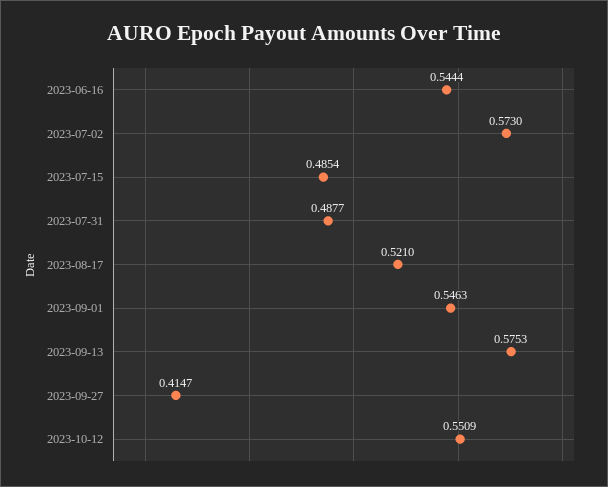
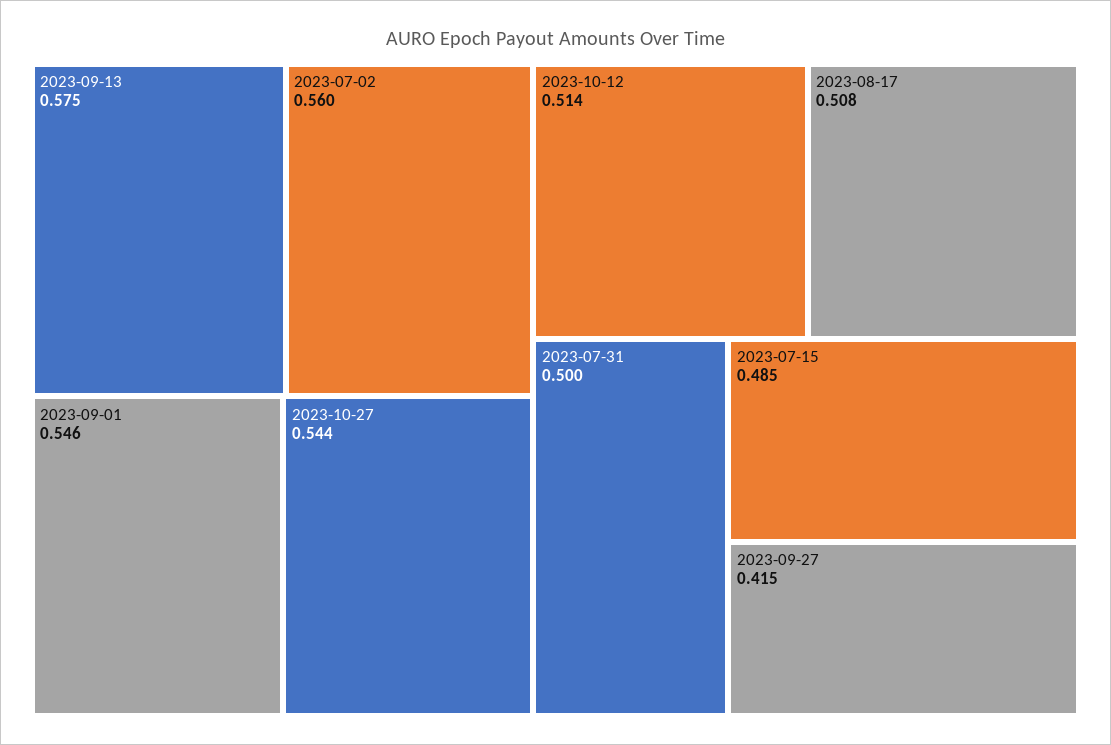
2023-06-16: 0.5444 -> none
2023-07-02: 0.573 -> 0.56
2023-07-31: 0.4877 -> 0.5
2023-08-17: 0.521 -> 0.508
2023-10-12: 0.5509 -> 0.514
2023-10-27: none -> 0.544

